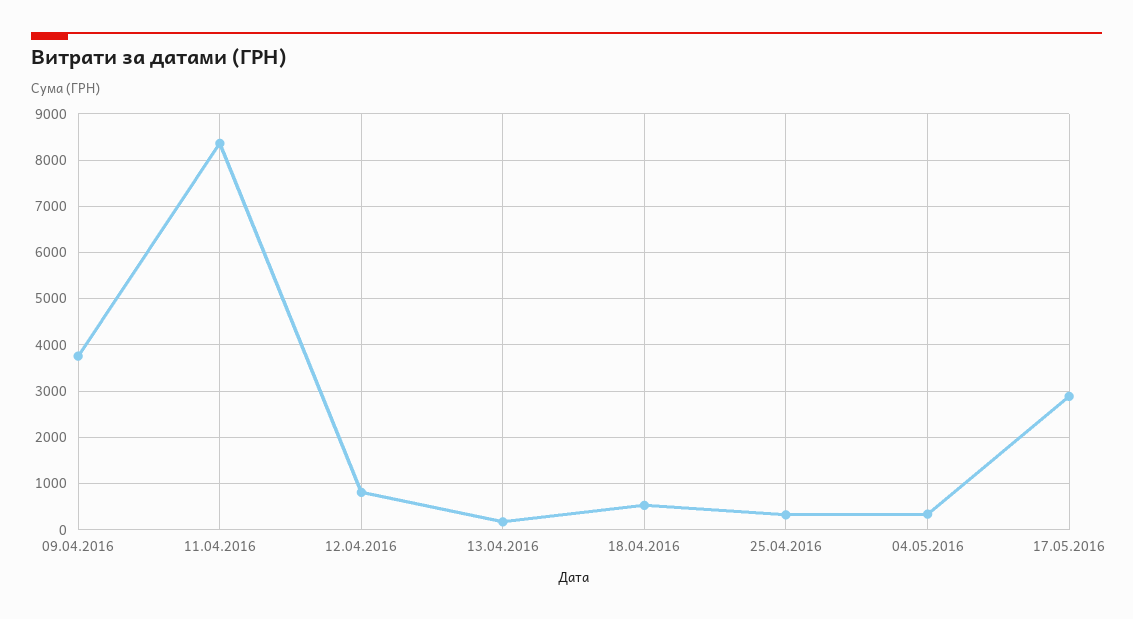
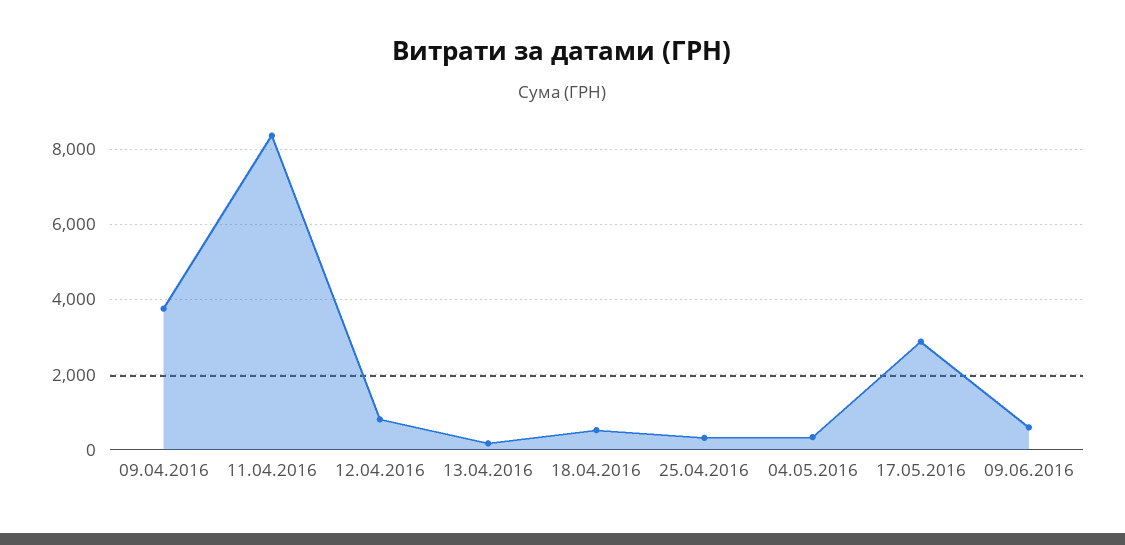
09.06.2016: none -> 600

